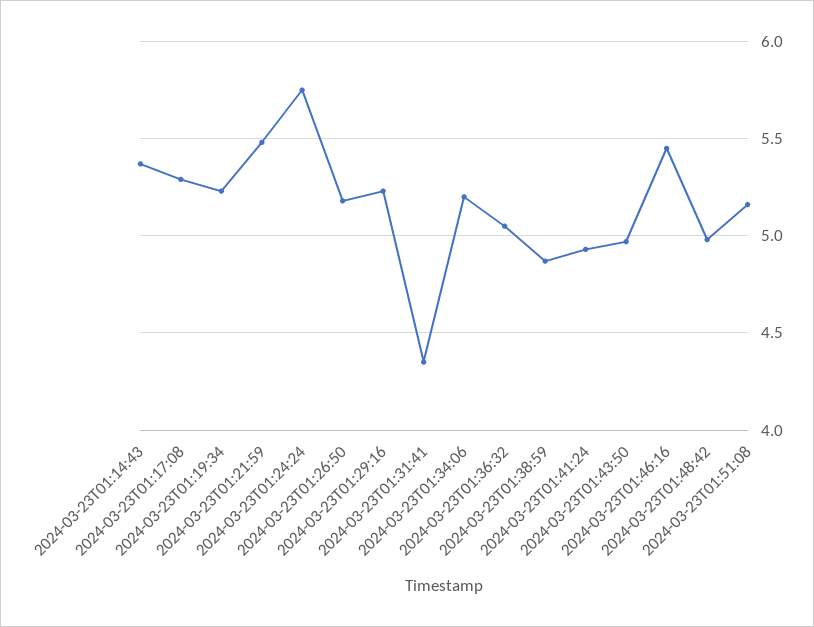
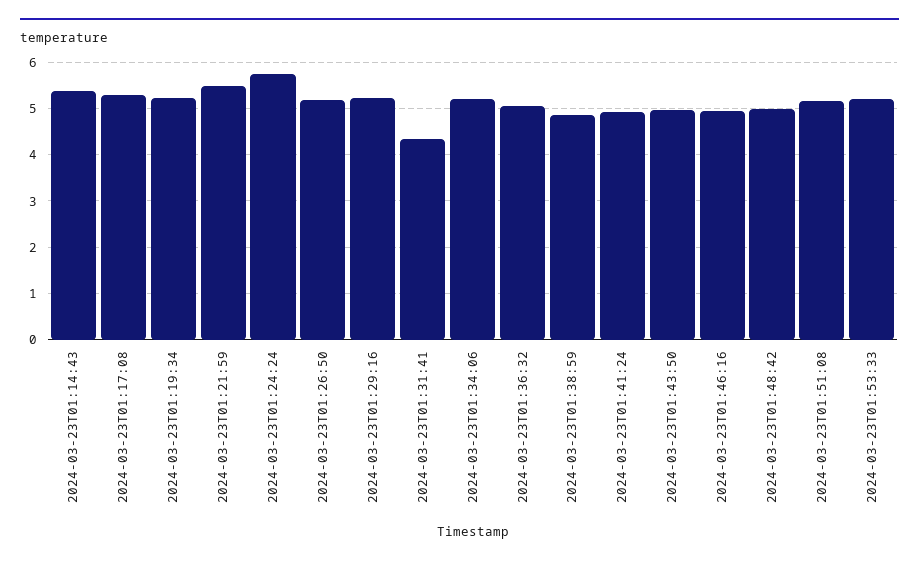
2024-03-23T01:46:16: 5.45 -> 5
2024-03-23T01:53:33: none -> 5.2

